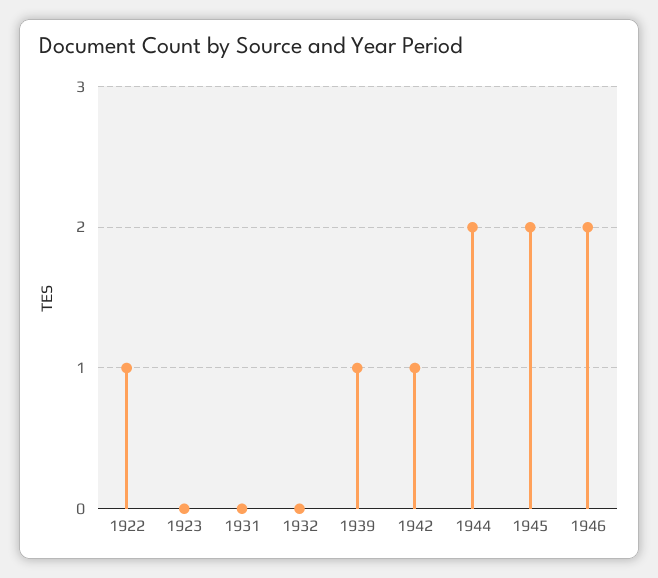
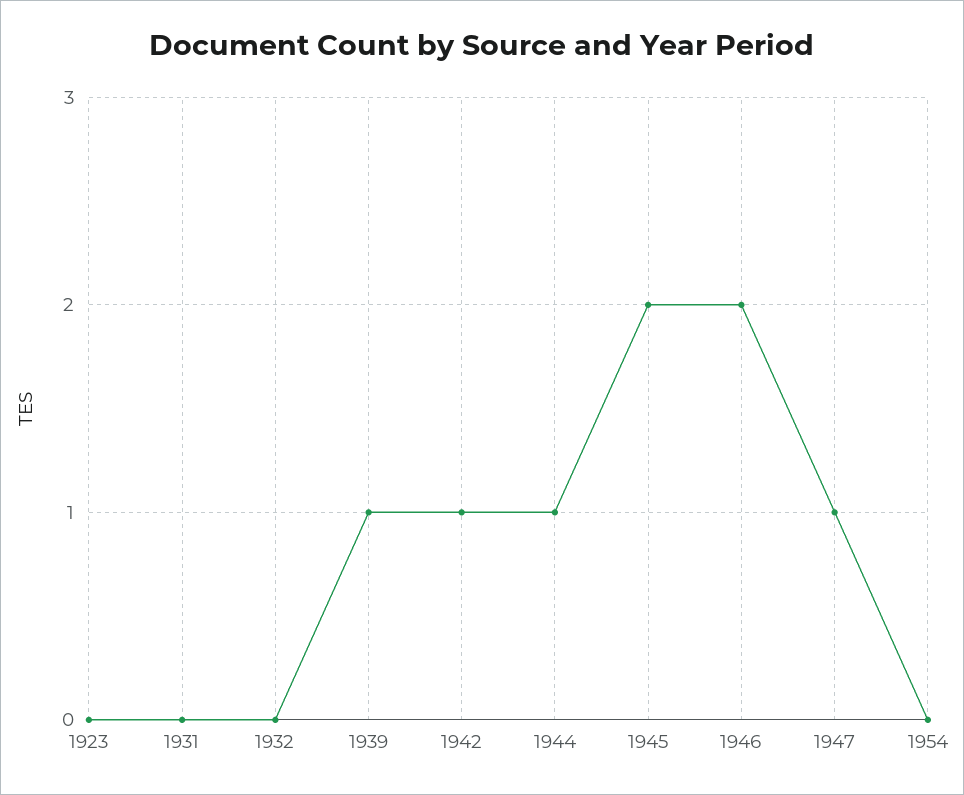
1922: 1 -> none
1944: 2 -> 1
1947: none -> 1
1954: none -> 0

